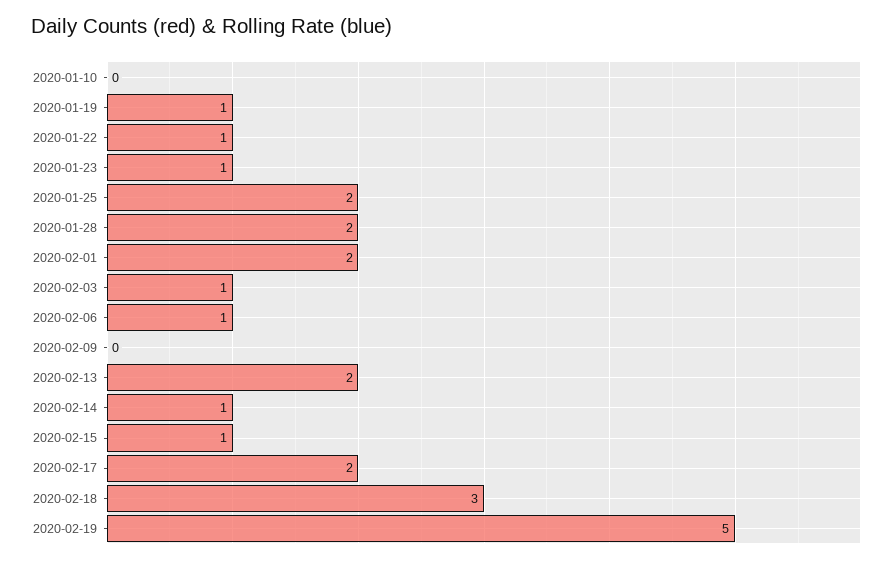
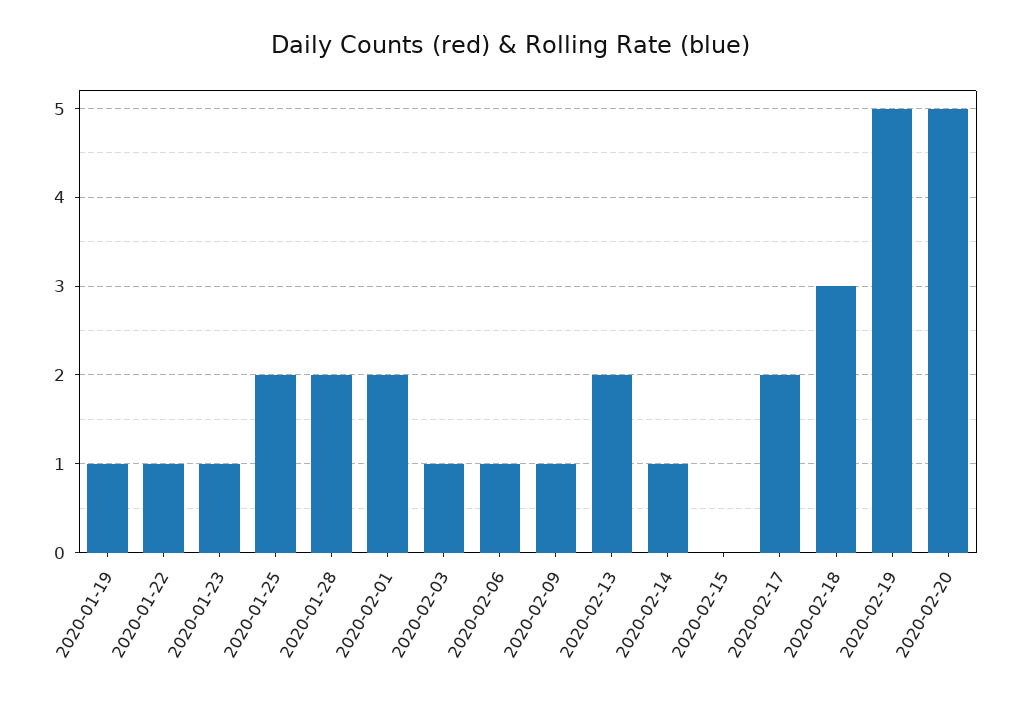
2020-01-10: 0 -> none
2020-02-09: 0 -> 1
2020-02-15: 1 -> 0
2020-02-20: none -> 5

